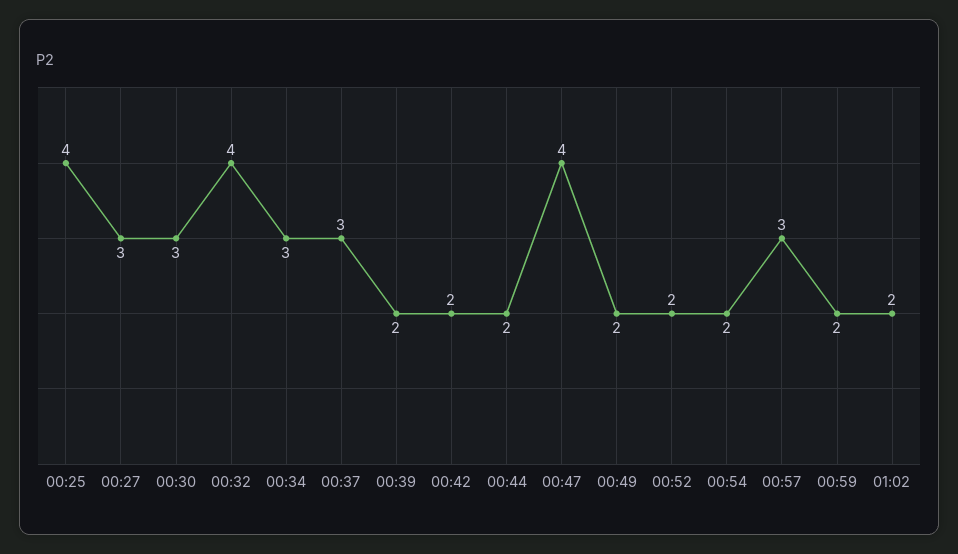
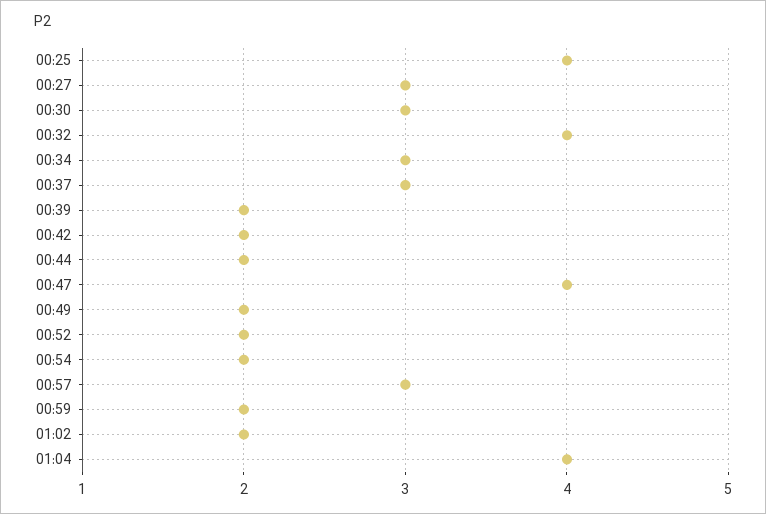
01:04: none -> 4

